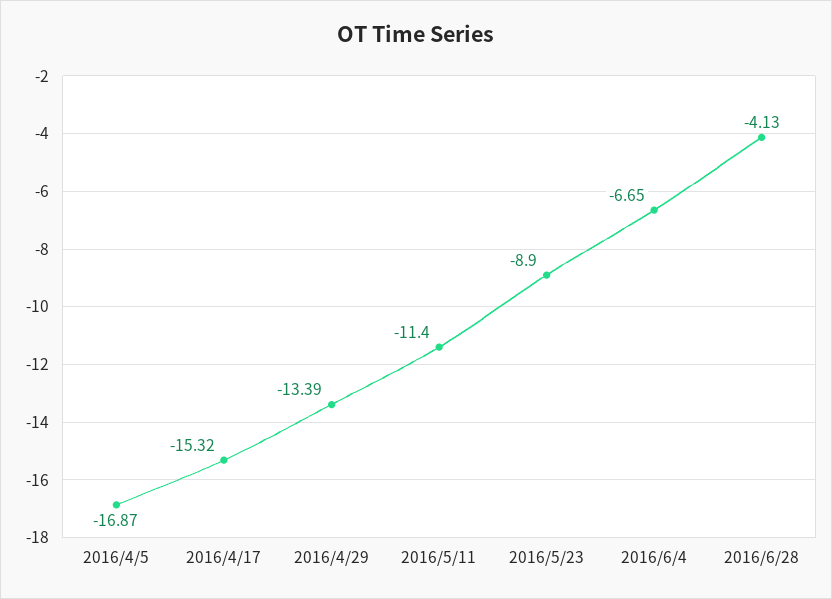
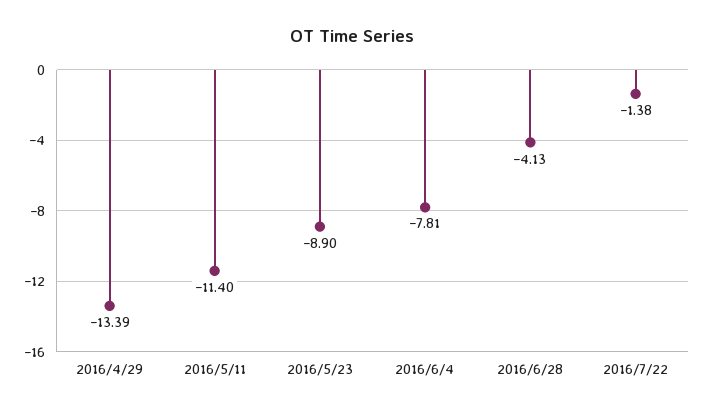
2016/4/5: -16.87 -> none
2016/4/17: -15.32 -> none
2016/6/4: -6.65 -> -7.81
2016/7/22: none -> -1.38

